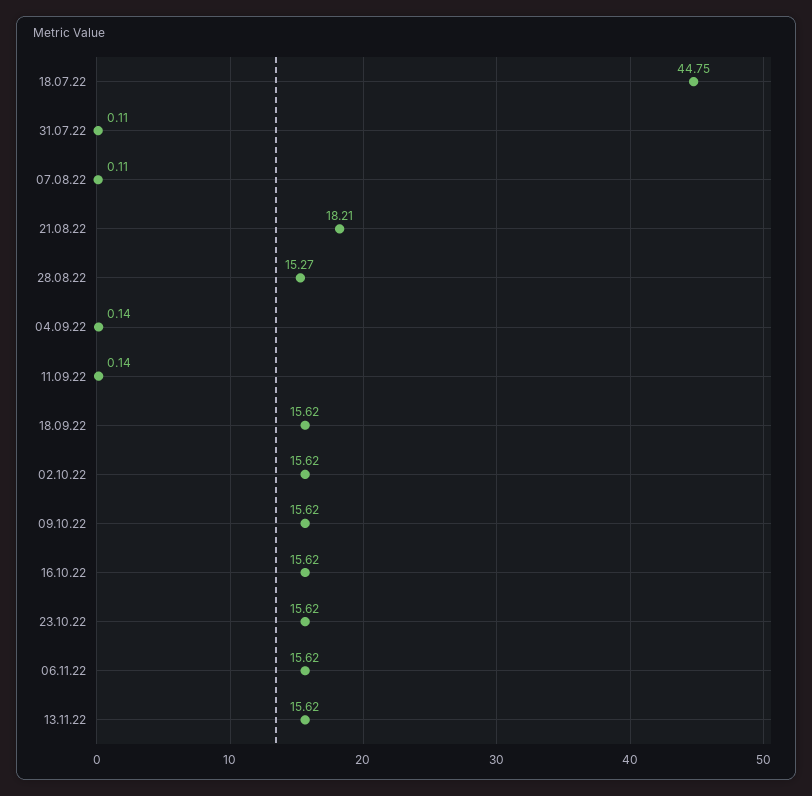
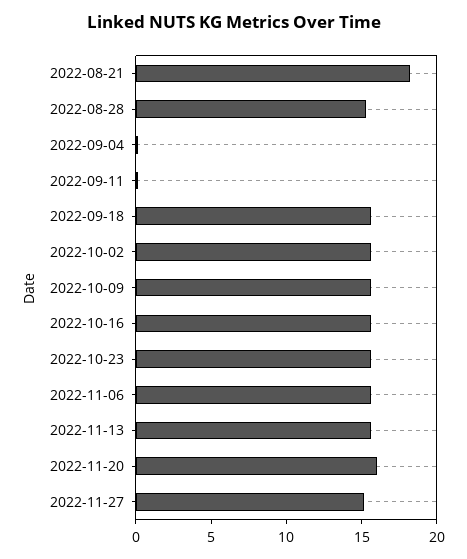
18.07.22: 44.75 -> none
31.07.22: 0.11 -> none
07.08.22: 0.11 -> none
2022-11-20: none -> 16
2022-11-27: none -> 15

